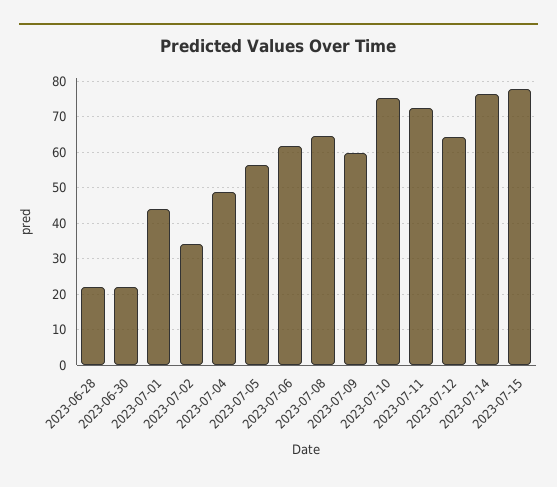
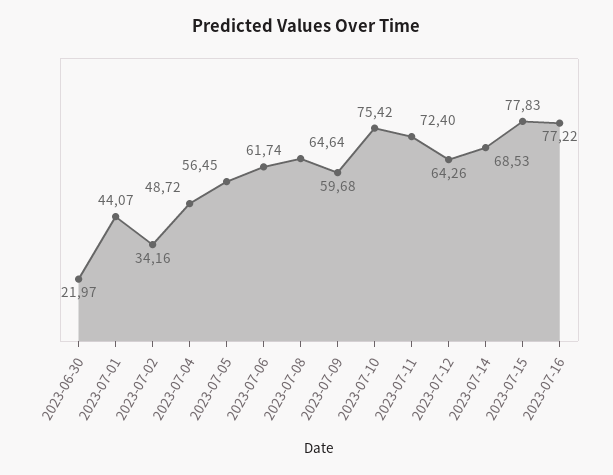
2023-06-28: 22 -> none
2023-07-14: 76 -> 68.53
2023-07-16: none -> 77.22

